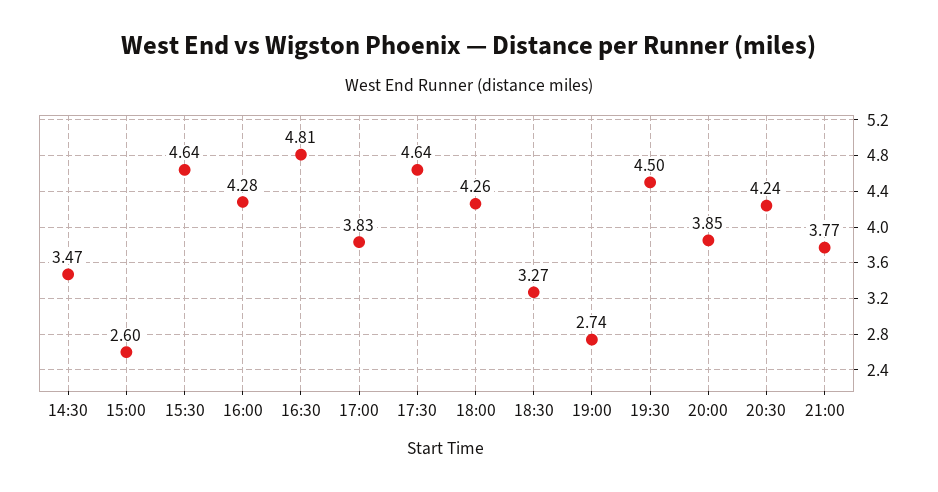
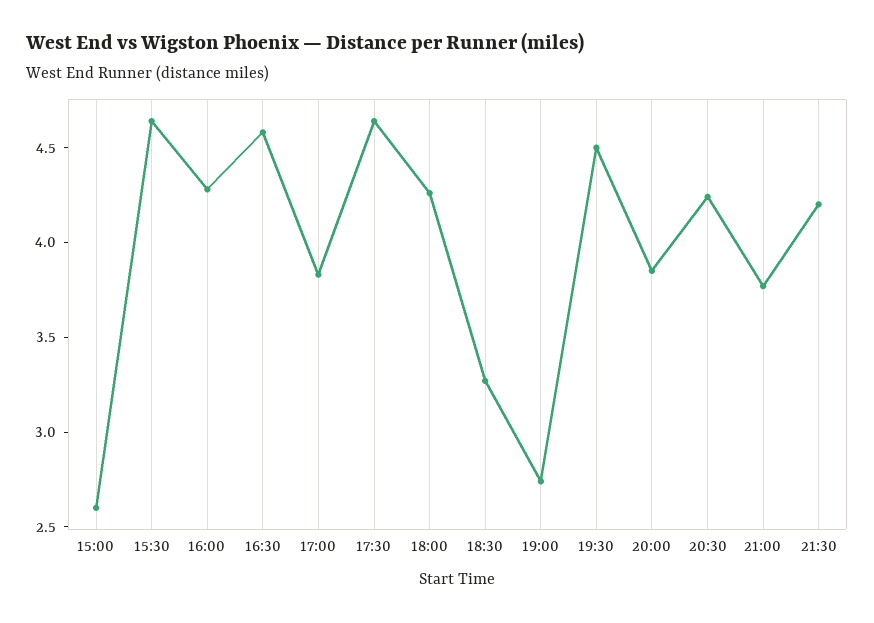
14:30: 3.47 -> none
16:30: 4.81 -> 4.6
21:30: none -> 4.2

